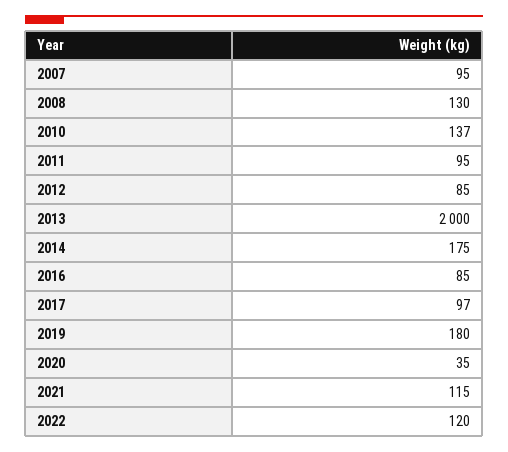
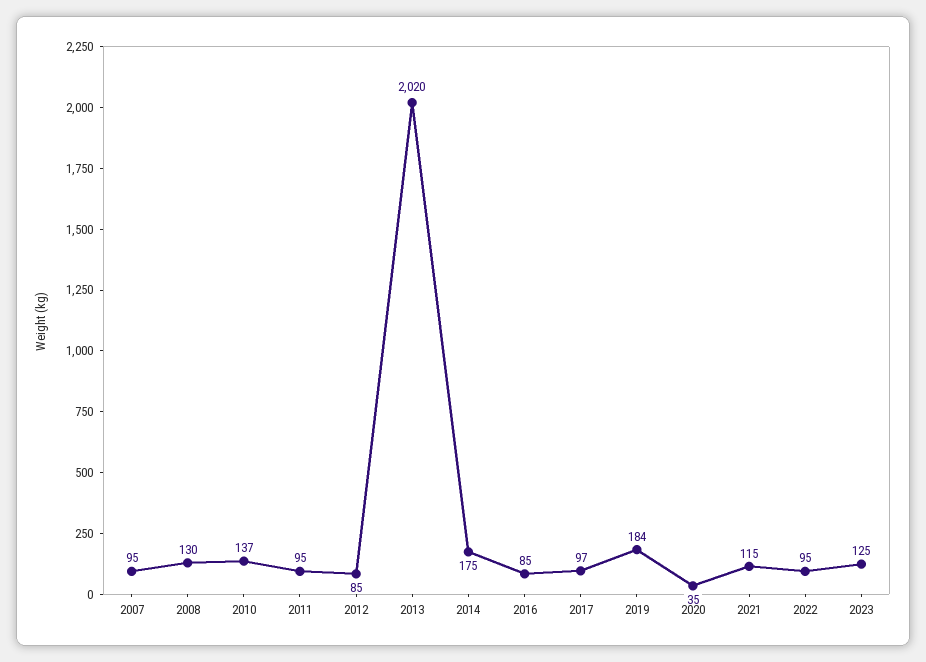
2013: 2000 -> 2020
2019: 180 -> 184
2022: 120 -> 95
2023: none -> 125

